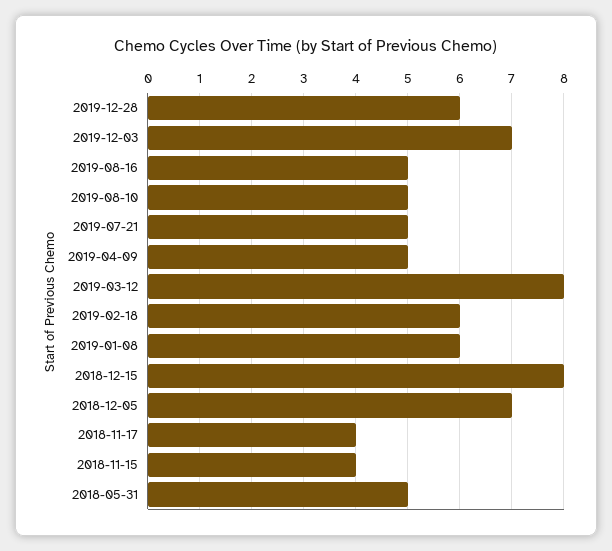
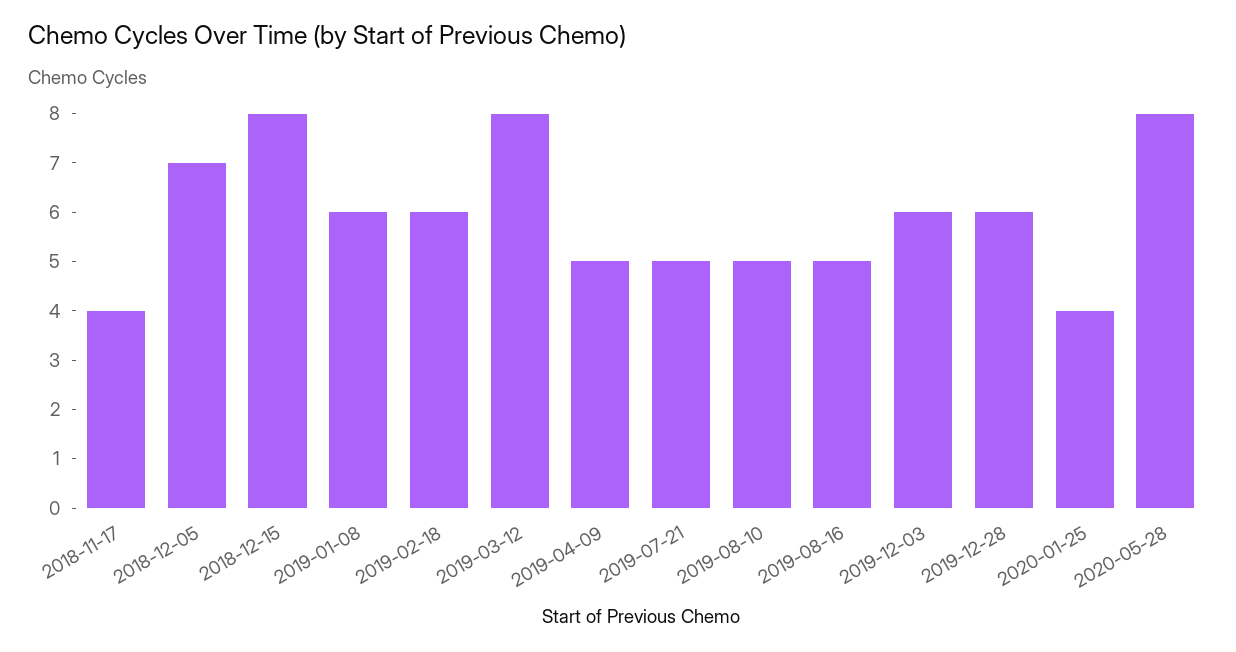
2019-12-03: 7 -> 6
2018-11-15: 4 -> none
2018-05-31: 5 -> none
2020-01-25: none -> 4
2020-05-28: none -> 8

